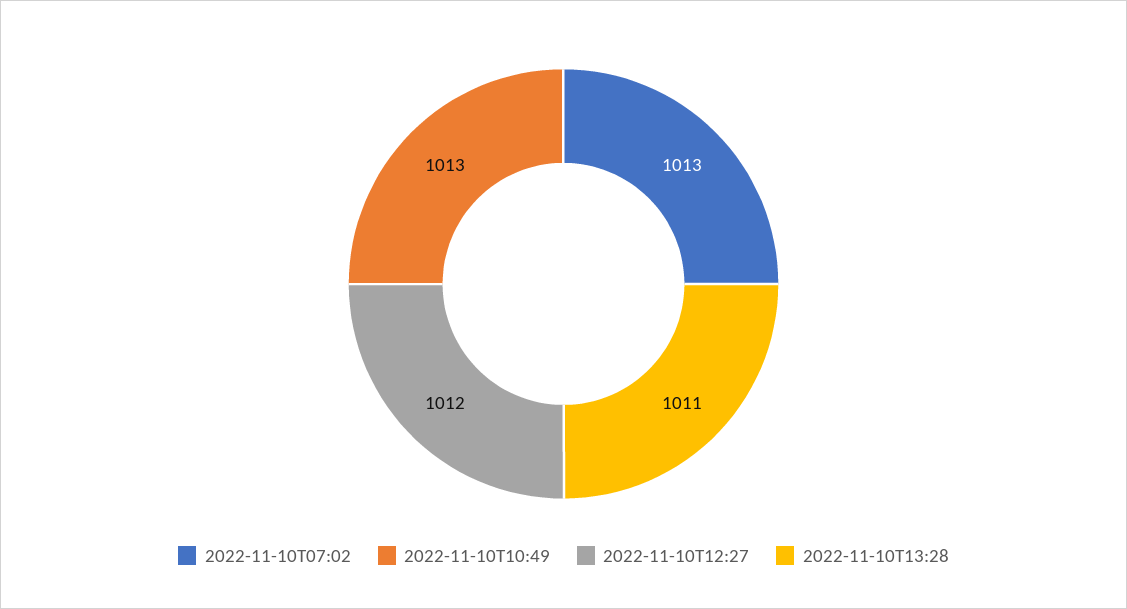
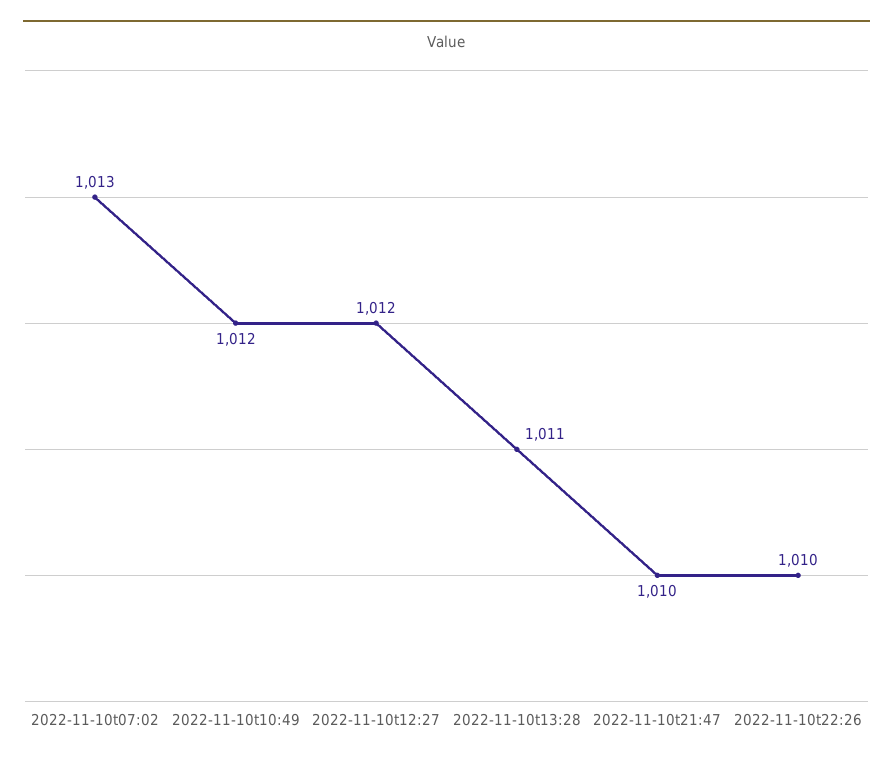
2022-11-10T10:49: 1013 -> 1012
2022-11-10t21:47: none -> 1010
2022-11-10t22:26: none -> 1010

